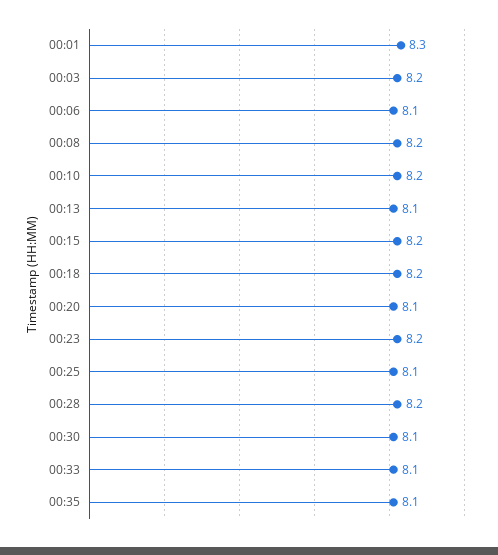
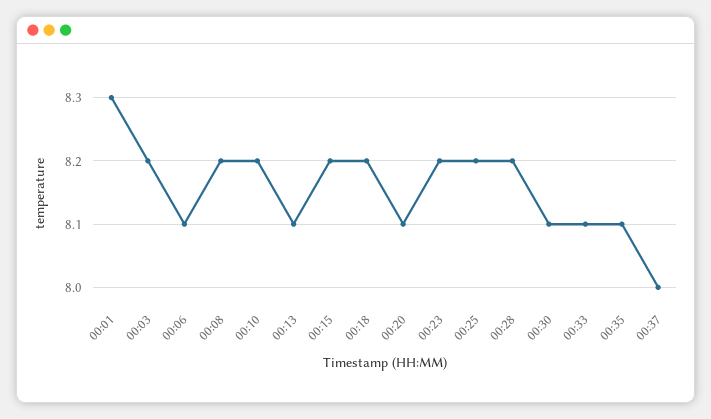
00:25: 8.1 -> 8.2
00:37: none -> 8

